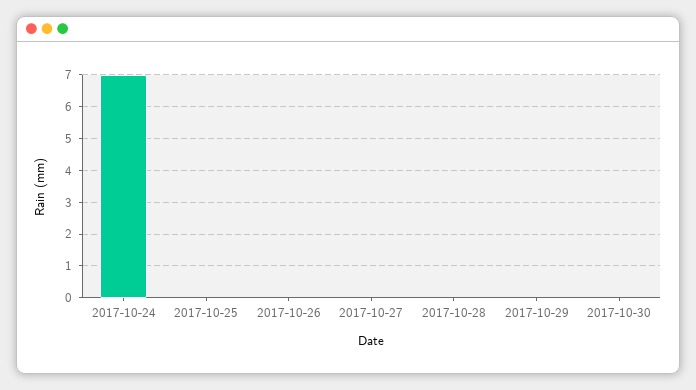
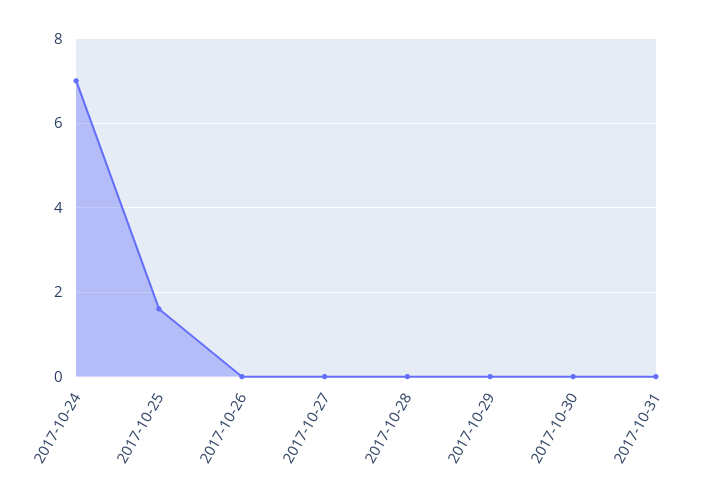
2017-10-25: 0 -> 1.5
2017-10-31: none -> 0

